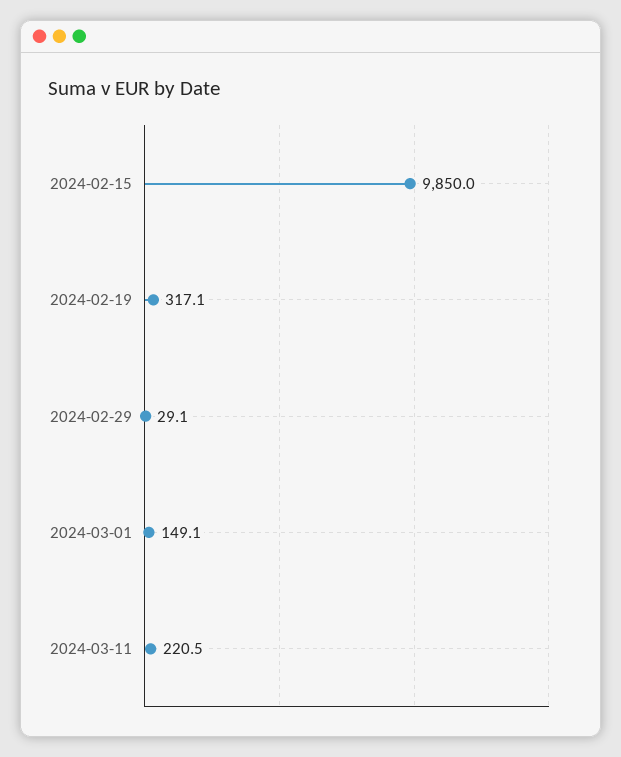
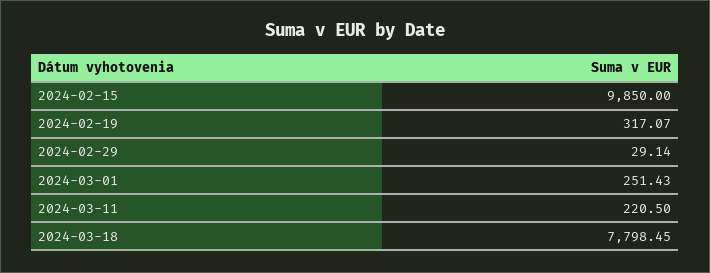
2024-03-01: 149.1 -> 251.43
2024-03-18: none -> 7798.45

